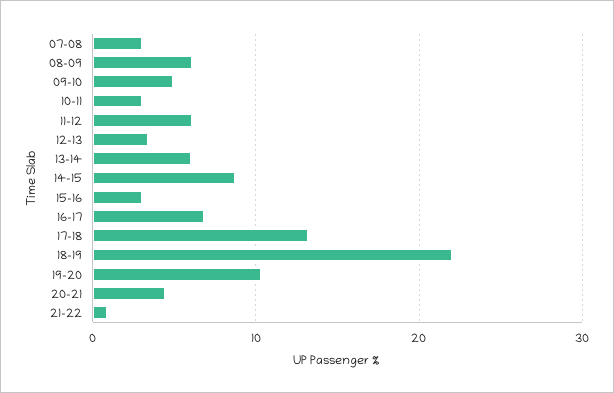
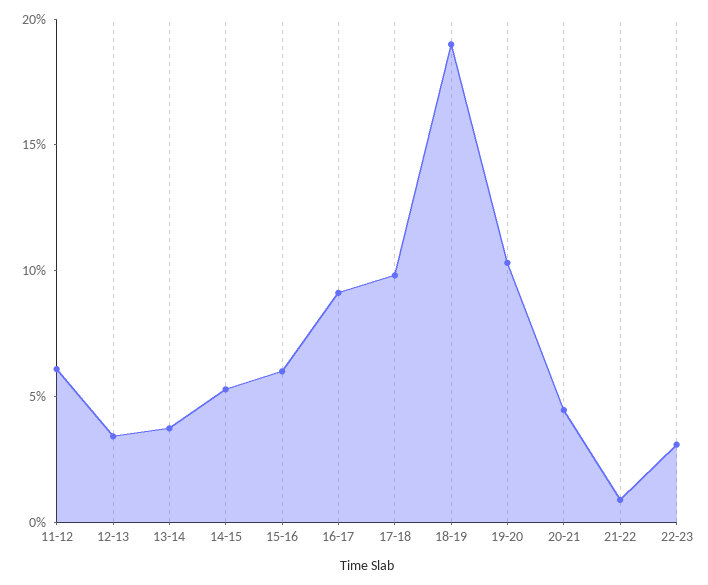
07-08: 3 -> none
08-09: 6 -> none
09-10: 5 -> none
10-11: 3 -> none
13-14: 6 -> 4
14-15: 9 -> 5
15-16: 3 -> 6
16-17: 7 -> 9
17-18: 13 -> 10
18-19: 22 -> 19
22-23: none -> 3

